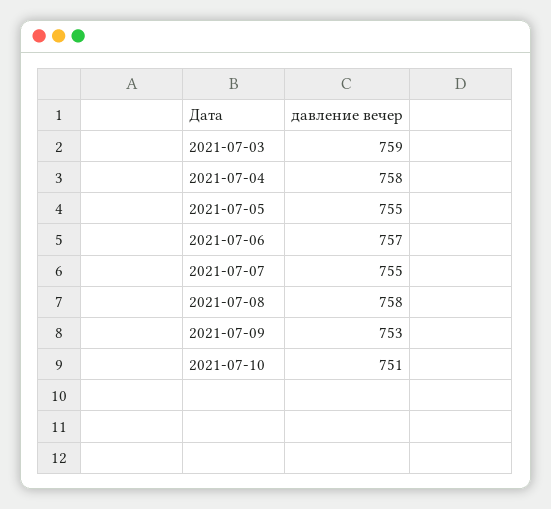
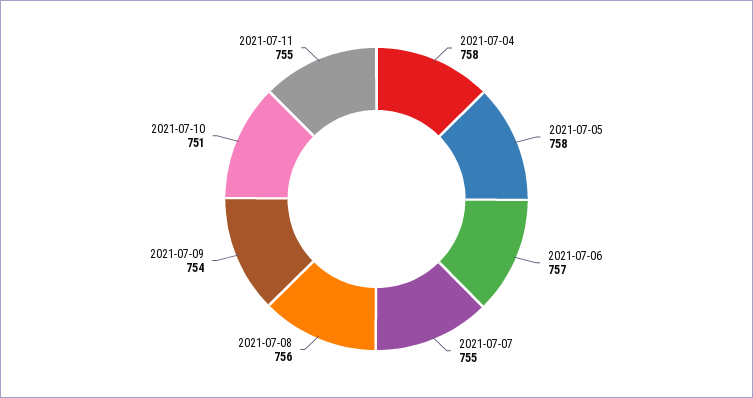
2021-07-03: 759 -> none
2021-07-05: 755 -> 758
2021-07-08: 758 -> 756
2021-07-09: 753 -> 754
2021-07-11: none -> 755

